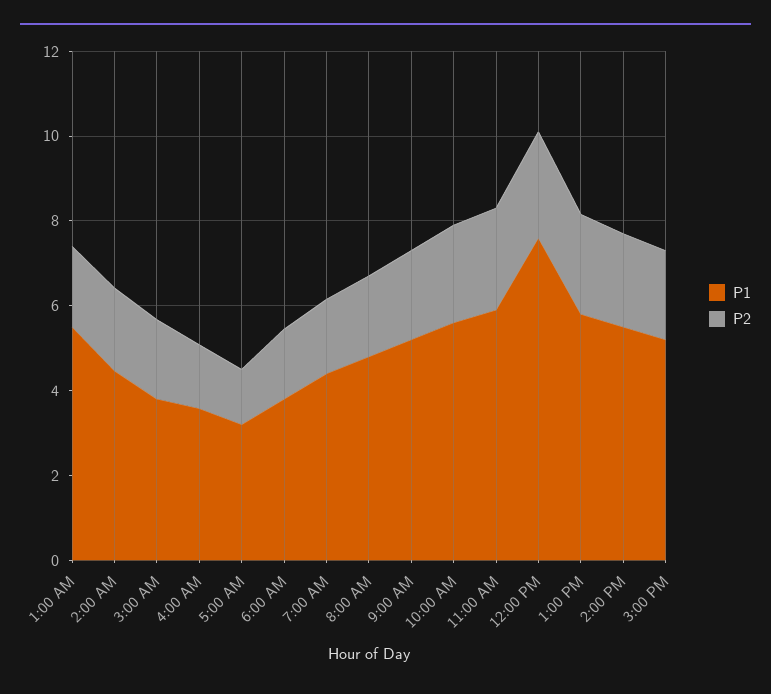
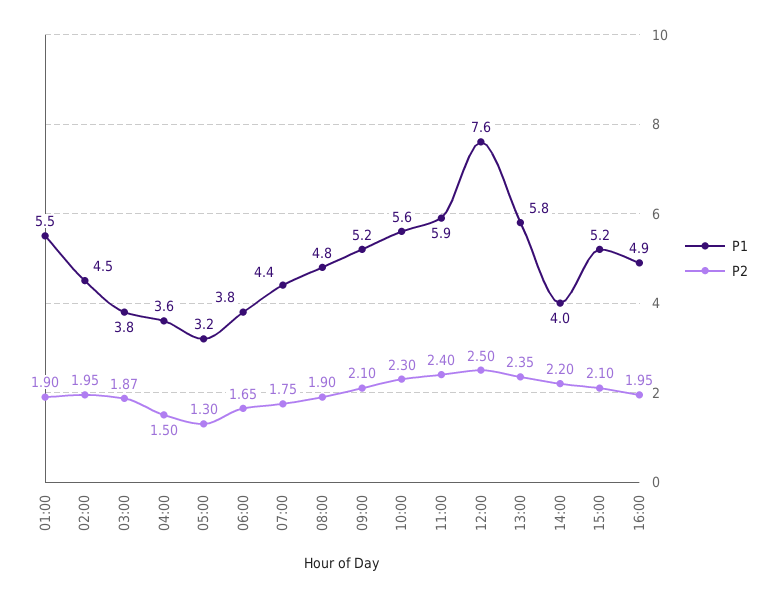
P1, 2:00 PM: 5.5 -> 4
P1, 16:00: none -> 4.9
P2, 16:00: none -> 1.95

